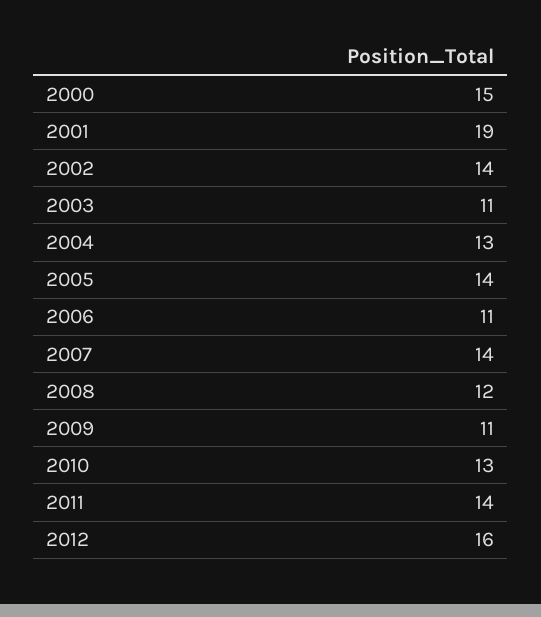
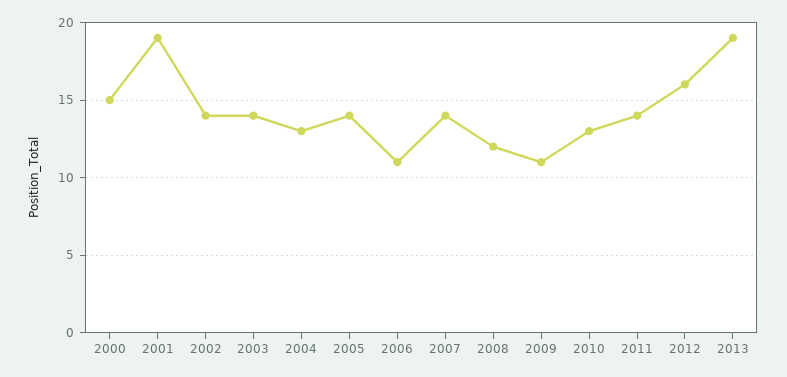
2003: 11 -> 14
2013: none -> 19

